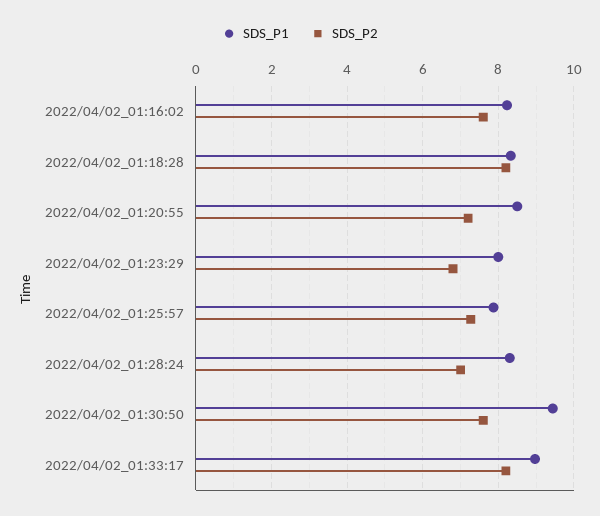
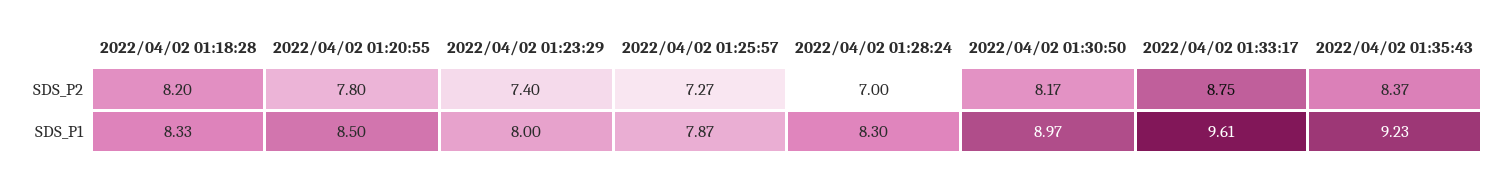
SDS_P1, 2022/04/02_01:16:02: 8.2 -> none
SDS_P2, 2022/04/02_01:16:02: 7.6 -> none
SDS_P2, 2022/04/02_01:20:55: 7.2 -> 7.8
SDS_P2, 2022/04/02_01:23:29: 6.8 -> 7.4
SDS_P1, 2022/04/02_01:30:50: 9.4 -> 8.97
SDS_P2, 2022/04/02_01:30:50: 7.6 -> 8.17
SDS_P1, 2022/04/02_01:33:17: 9 -> 9.61
SDS_P2, 2022/04/02_01:33:17: 8.2 -> 8.75
SDS_P2, 2022/04/02 01:35:43: none -> 8.37
SDS_P1, 2022/04/02 01:35:43: none -> 9.23

